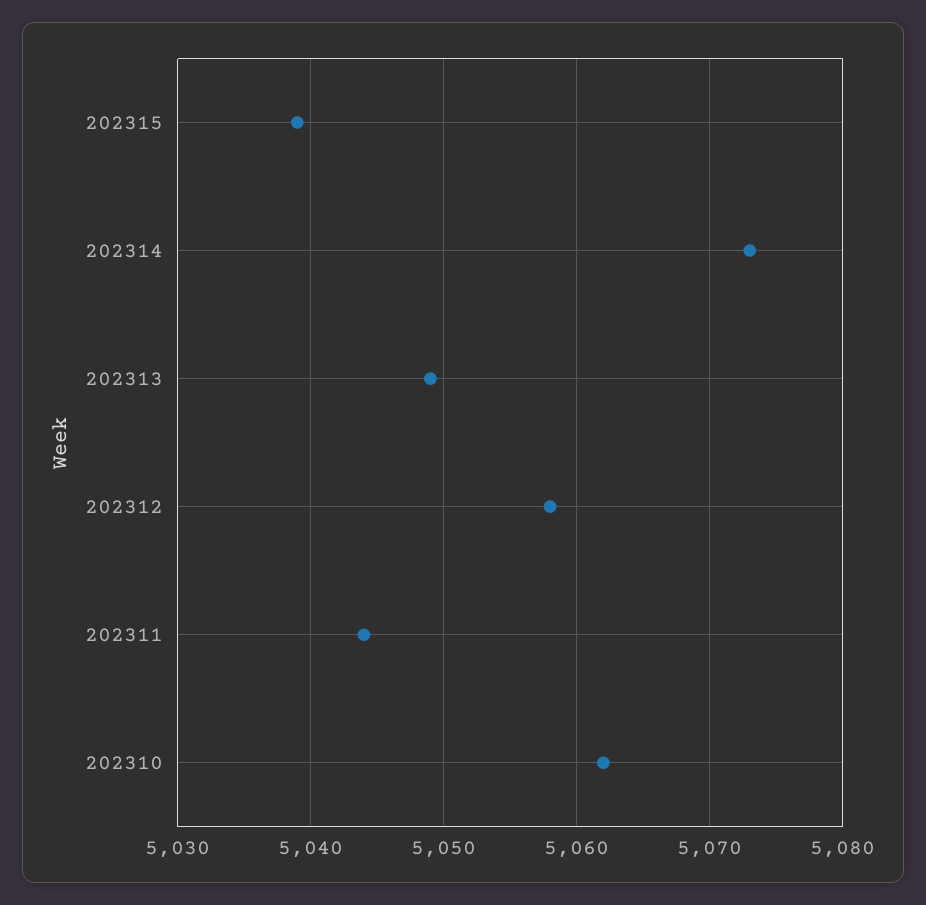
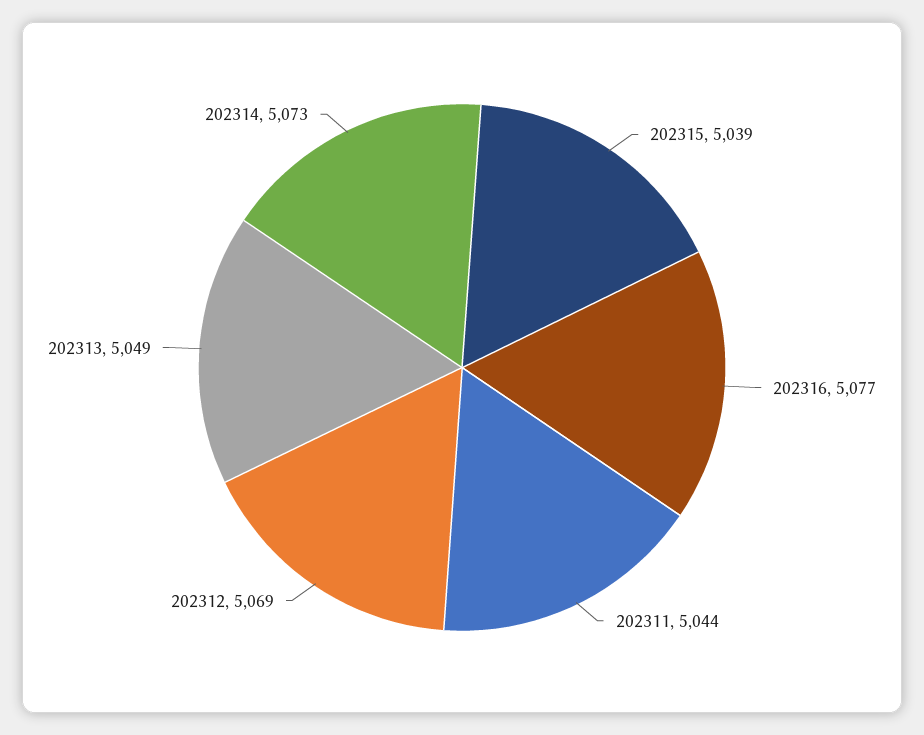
202312: 5058 -> 5069
202310: 5062 -> none
202316: none -> 5077

